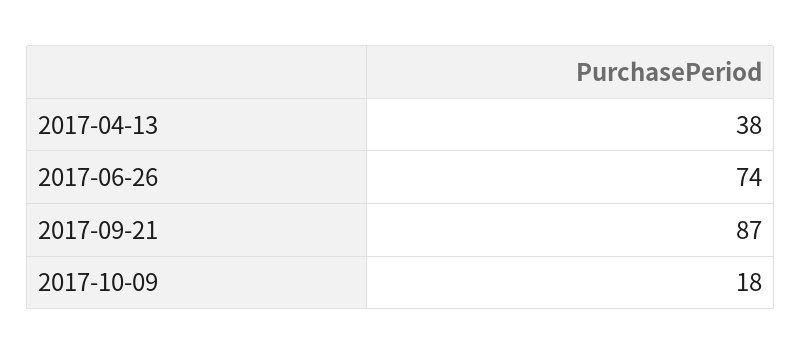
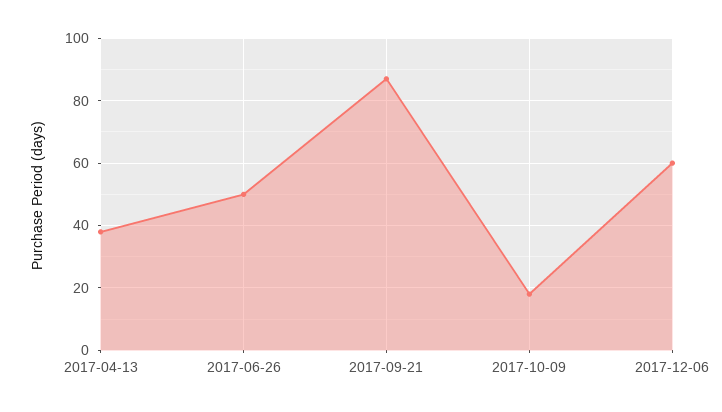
2017-06-26: 74 -> 50
2017-12-06: none -> 60

